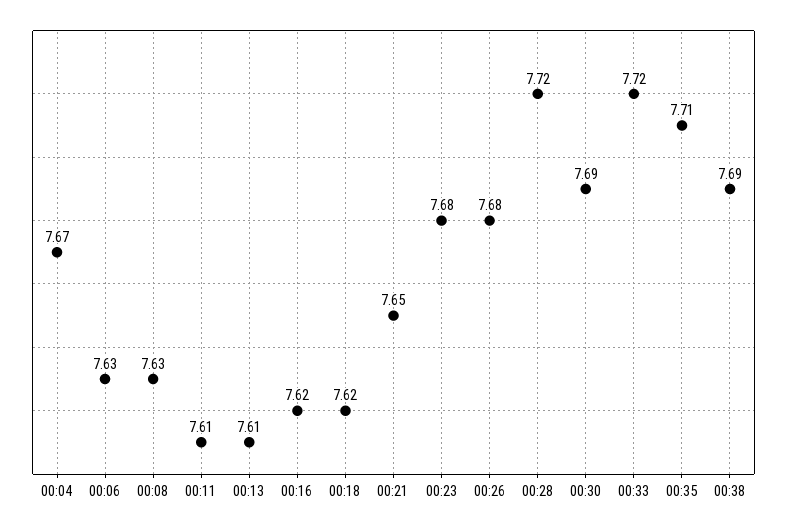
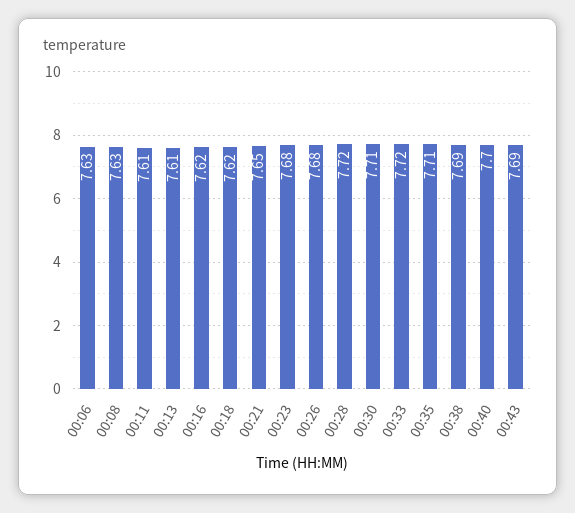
00:04: 7.67 -> none
00:30: 7.69 -> 7.71
00:40: none -> 7.7
00:43: none -> 7.69

